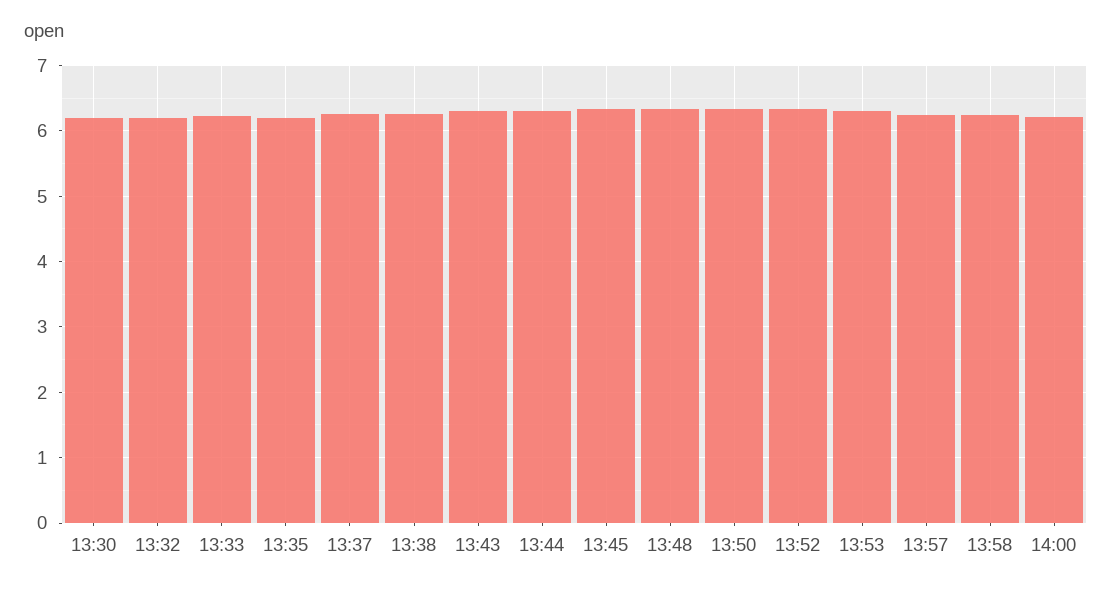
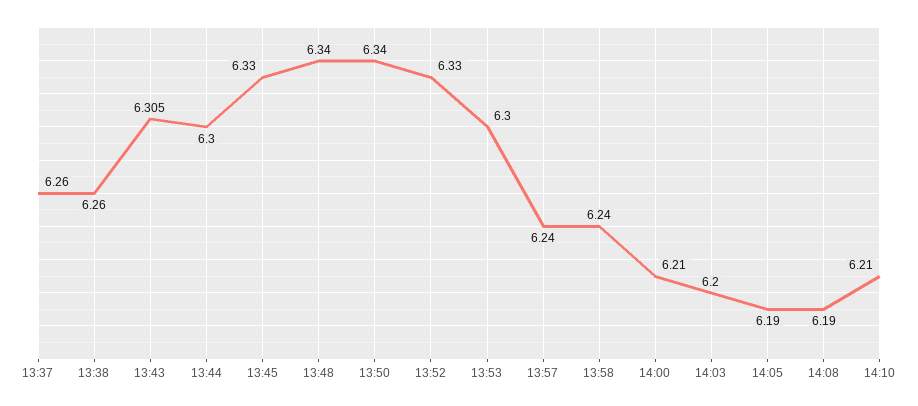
13:30: 6.2 -> none
13:32: 6.2 -> none
13:33: 6.2 -> none
13:35: 6.2 -> none
14:03: none -> 6.2
14:05: none -> 6.19
14:08: none -> 6.19
14:10: none -> 6.21

